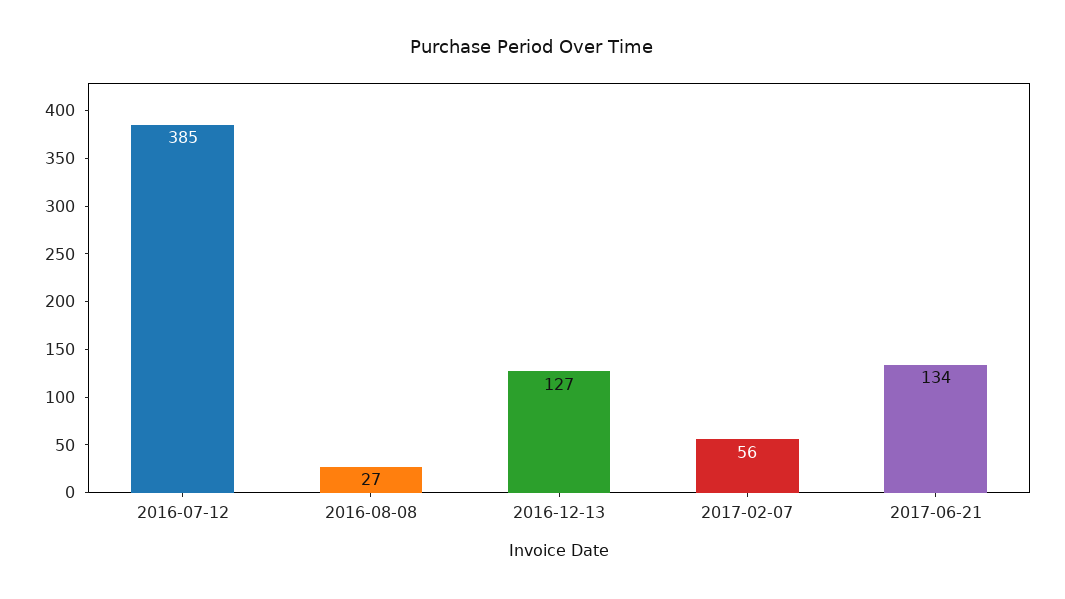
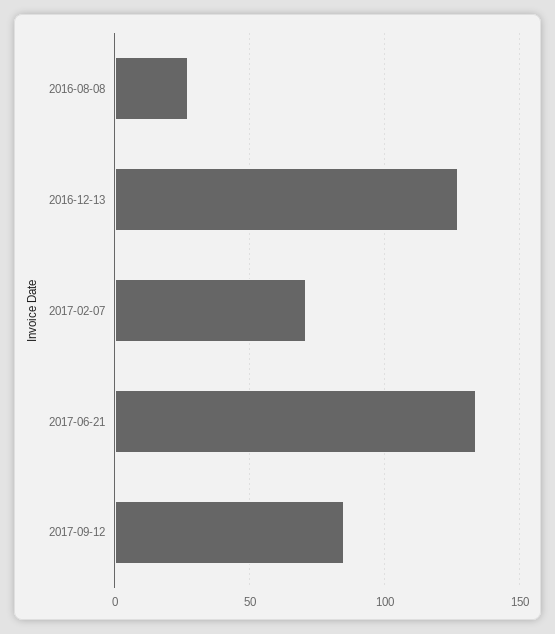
2016-07-12: 385 -> none
2017-02-07: 56 -> 70
2017-09-12: none -> 85

